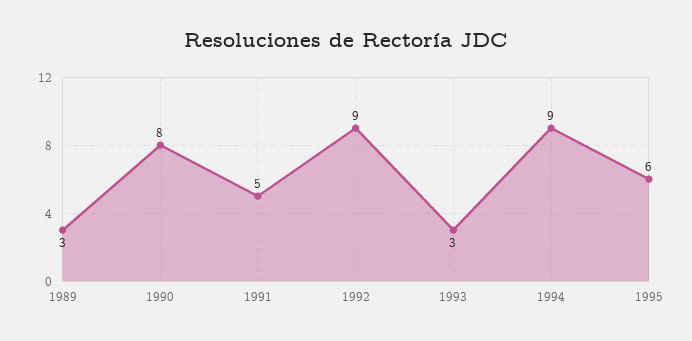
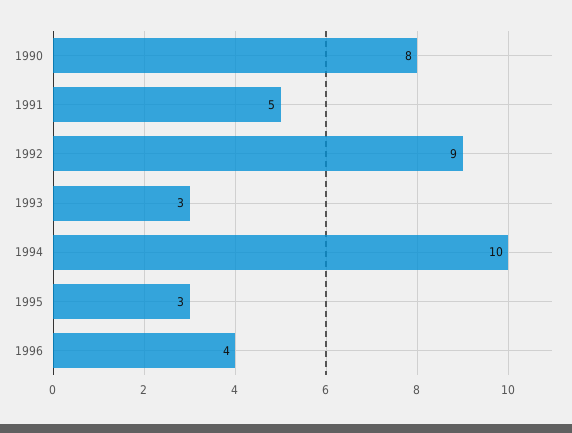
1989: 3 -> none
1994: 9 -> 10
1995: 6 -> 3
1996: none -> 4

